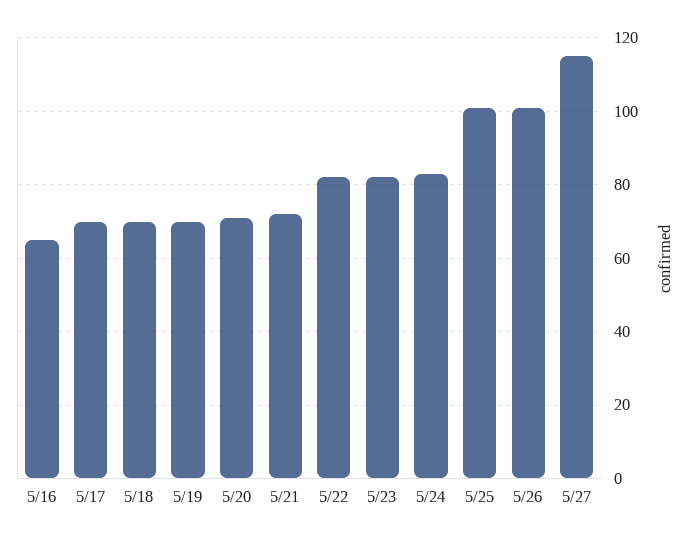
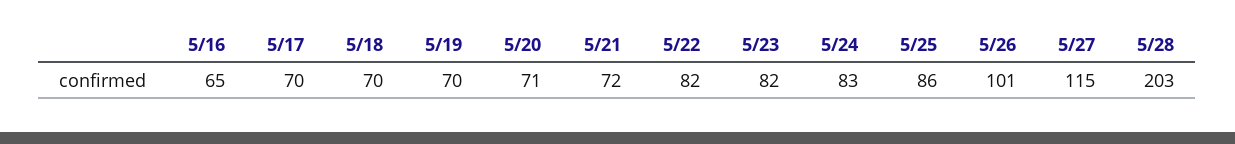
5/25: 100 -> 86
5/28: none -> 203

